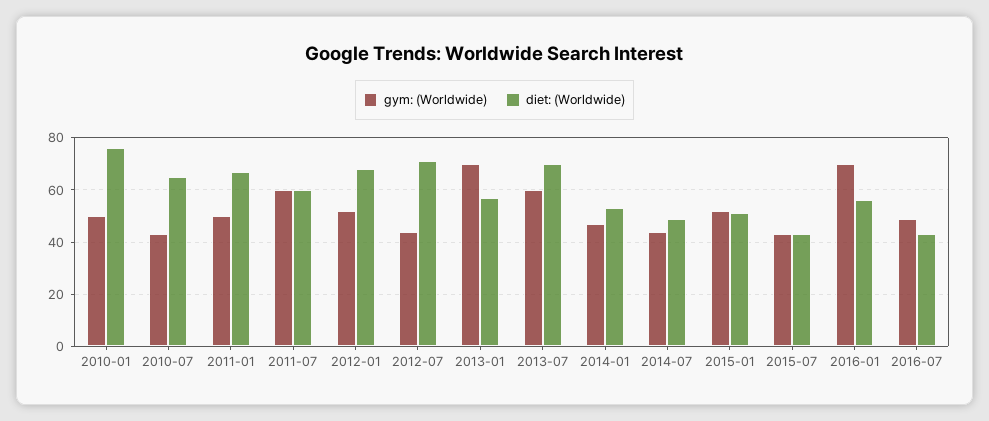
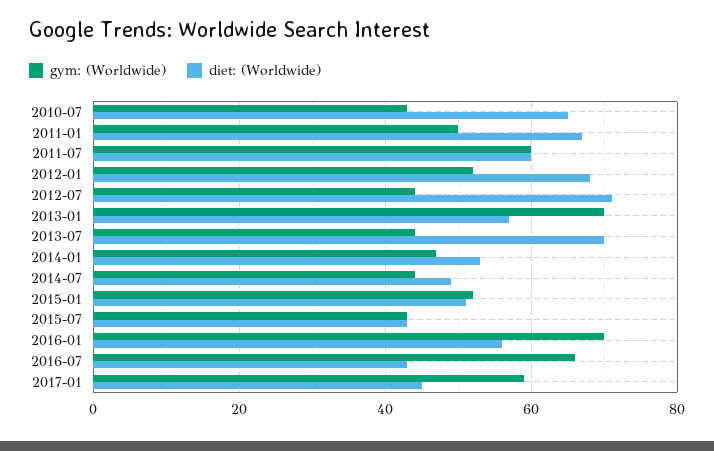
gym: (Worldwide), 2010-01: 50 -> none
diet: (Worldwide), 2010-01: 75 -> none
gym: (Worldwide), 2013-07: 60 -> 45
gym: (Worldwide), 2016-07: 50 -> 65
gym: (Worldwide), 2017-01: none -> 60
diet: (Worldwide), 2017-01: none -> 45

